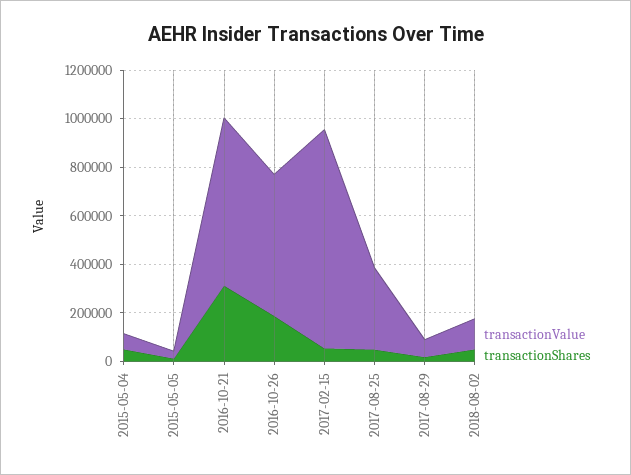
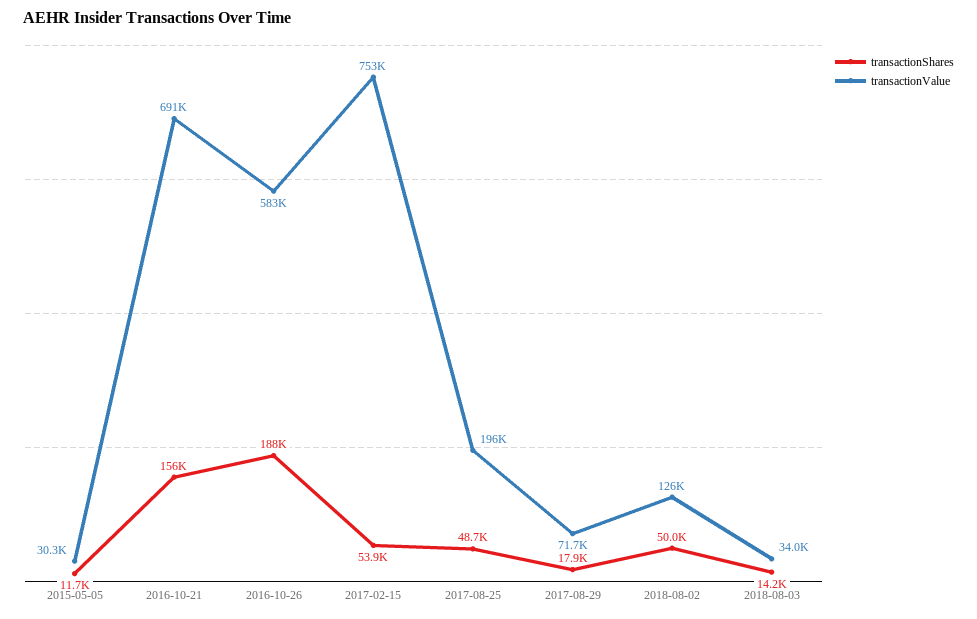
transactionValue, 2015-05-04: 50000 -> none
transactionShares, 2015-05-04: 50000 -> none
transactionShares, 2016-10-21: 300000 -> 156000
transactionValue, 2017-02-15: 900000 -> 753000
transactionValue, 2017-08-25: 350000 -> 196000
transactionShares, 2018-08-03: none -> 14200
transactionValue, 2018-08-03: none -> 34000

